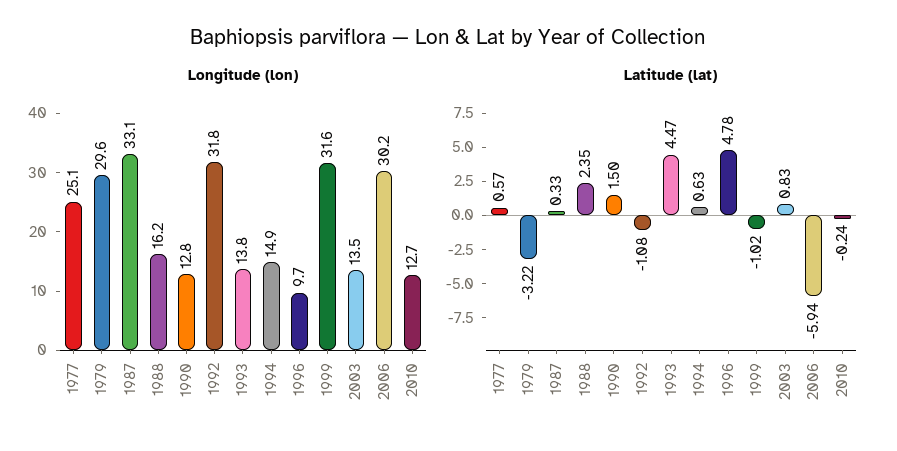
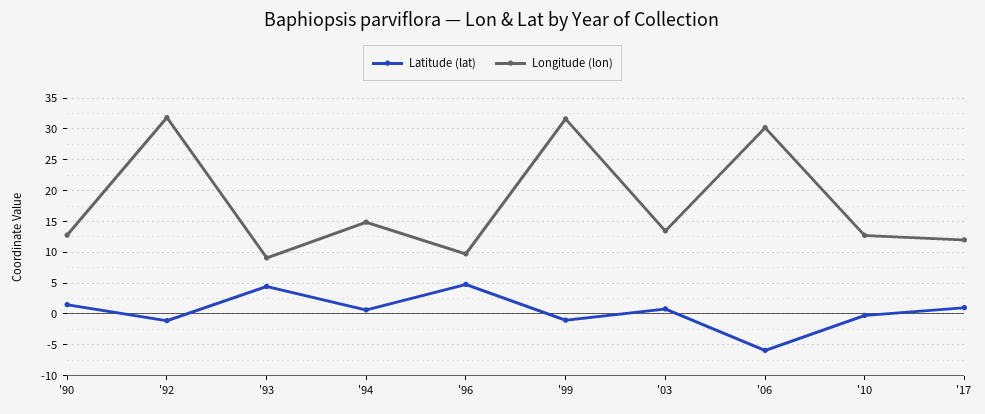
Longitude (lon), 1977: 25.1 -> none
Longitude (lon), 1979: 29.6 -> none
Longitude (lon), 1987: 33.1 -> none
Longitude (lon), 1988: 16.2 -> none
Longitude (lon), 1993: 13.8 -> 9
Latitude (lat), 1977: 0.57 -> none
Latitude (lat), 1979: -3.22 -> none
Latitude (lat), 1987: 0.33 -> none
Latitude (lat), 1988: 2.35 -> none
Latitude (lat), '17: none -> 1
Longitude (lon), '17: none -> 12

